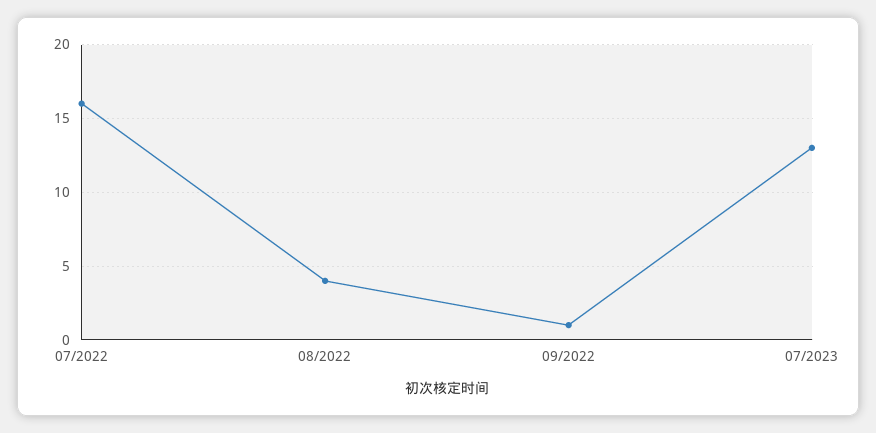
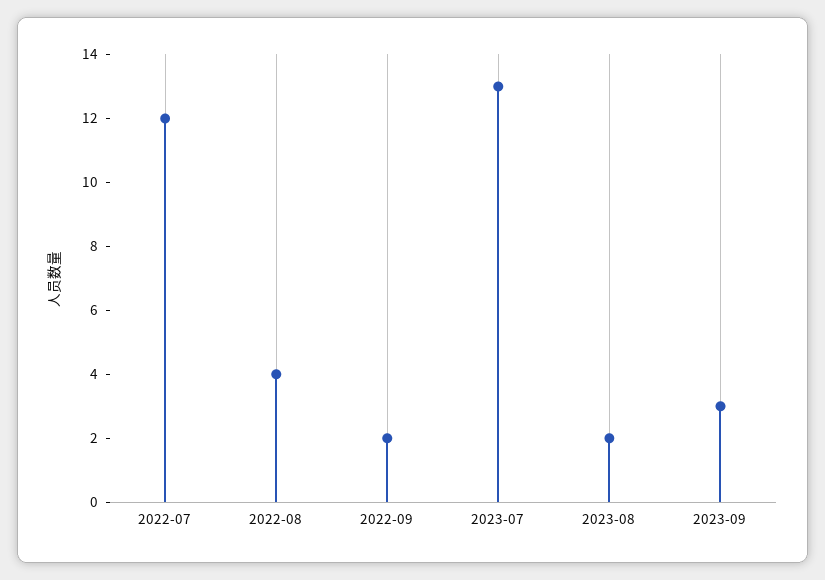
07/2022: 16 -> 12
09/2022: 1 -> 2
2023-08: none -> 2
2023-09: none -> 3

